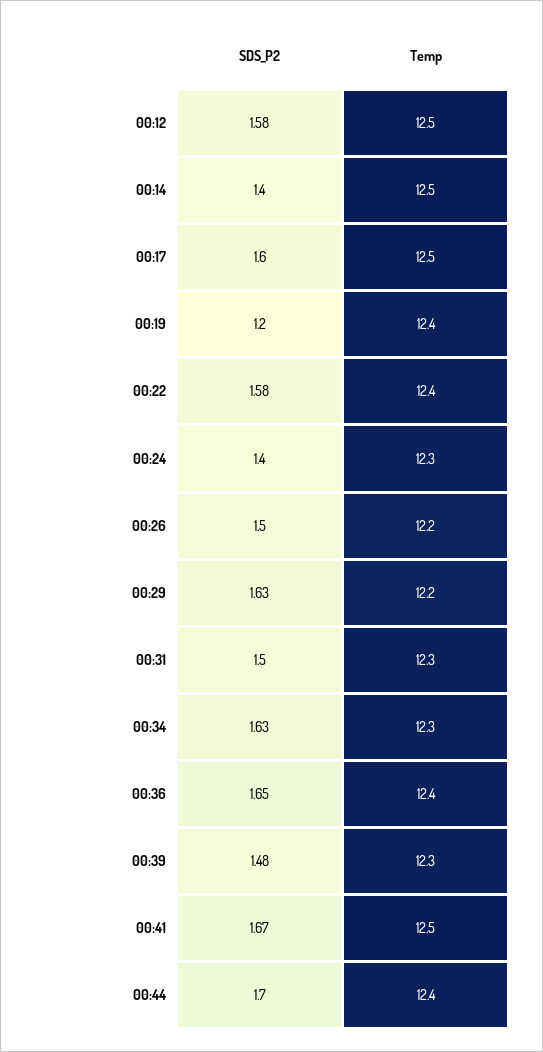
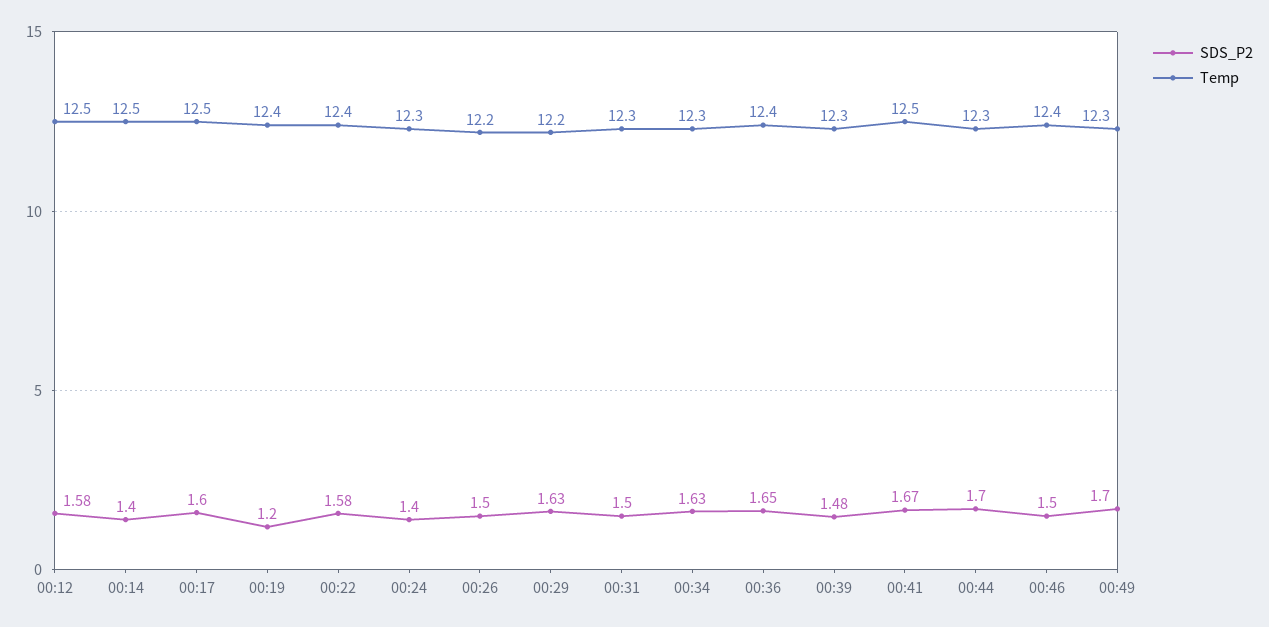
Temp, 00:44: 12.4 -> 12.3
SDS_P2, 00:46: none -> 1.5
Temp, 00:46: none -> 12.4
SDS_P2, 00:49: none -> 1.7
Temp, 00:49: none -> 12.3

